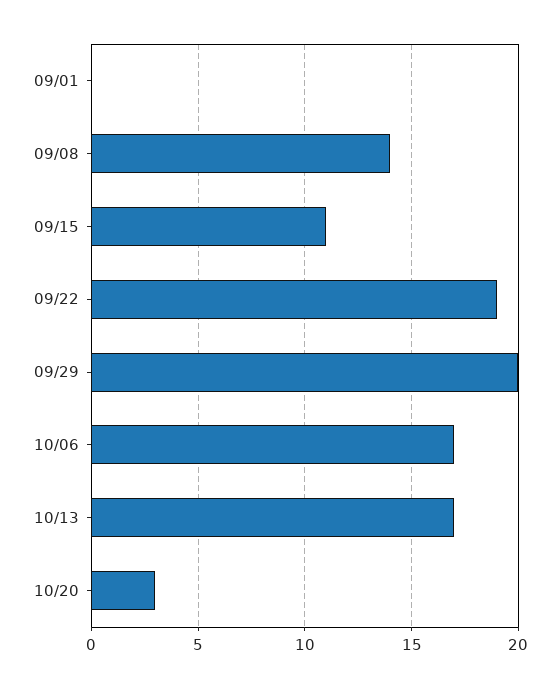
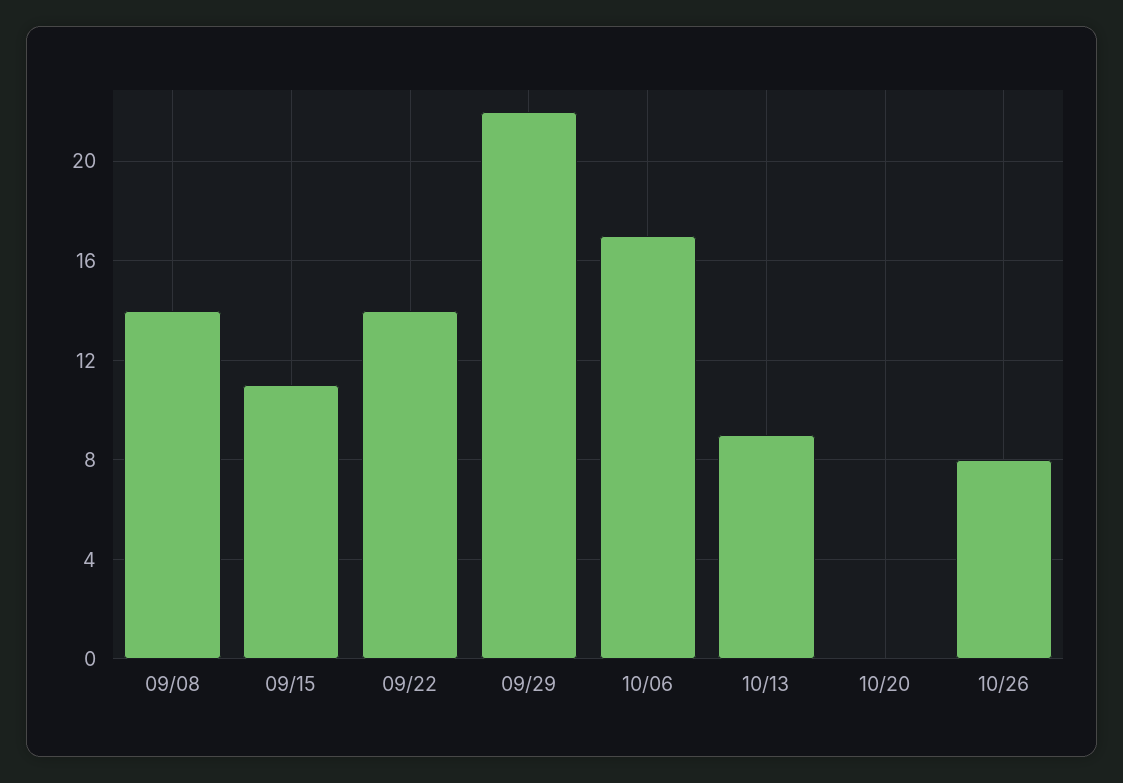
09/01: 0 -> none
09/22: 19 -> 14
09/29: 20 -> 22
10/13: 17 -> 9
10/20: 3 -> 0
10/26: none -> 8

